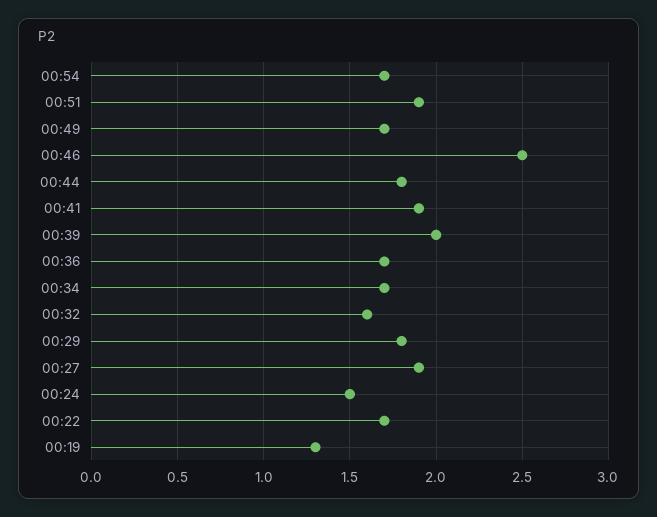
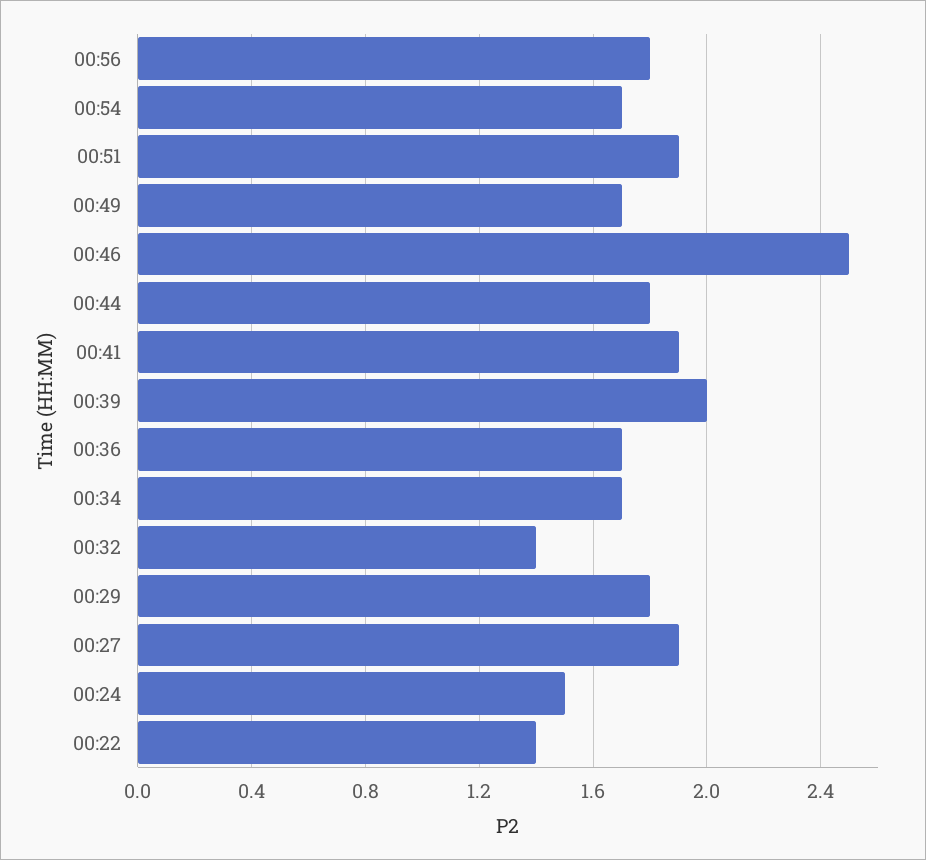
00:32: 1.6 -> 1.4
00:22: 1.7 -> 1.4
00:19: 1.3 -> none
00:56: none -> 1.8

